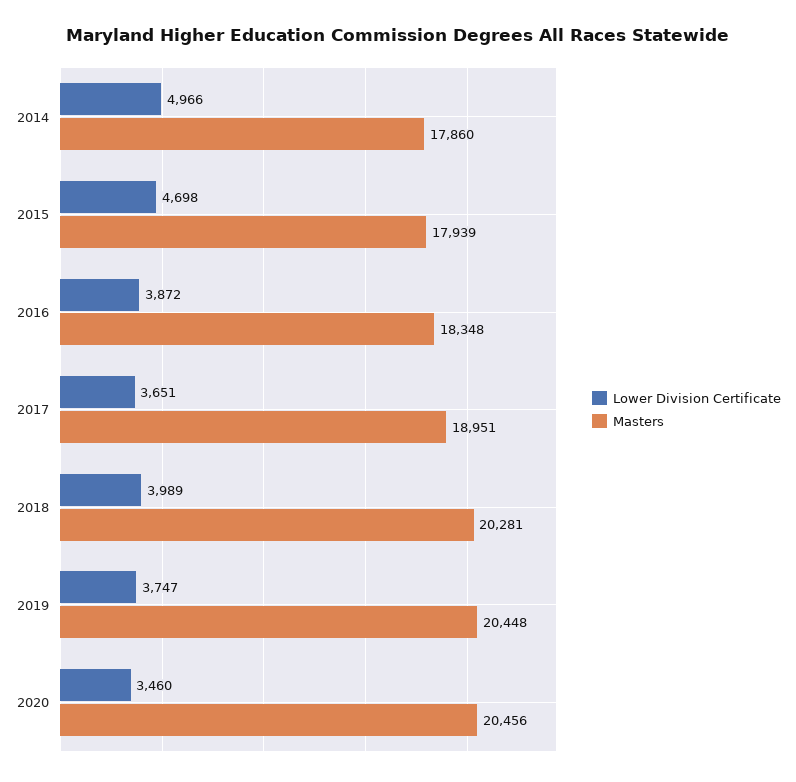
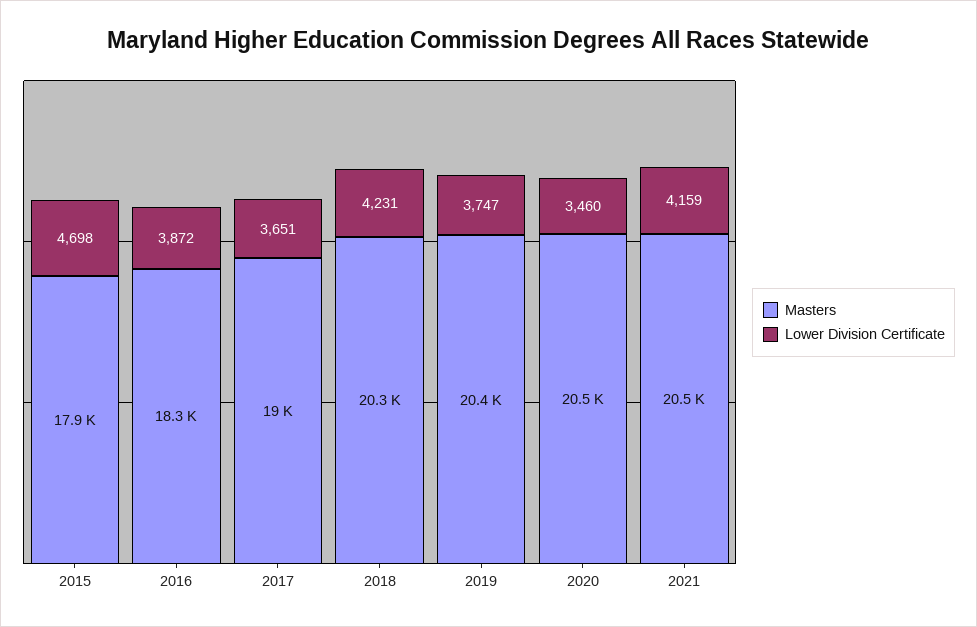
Lower Division Certificate, 2014: 4966 -> none
Masters, 2014: 17860 -> none
Lower Division Certificate, 2018: 3989 -> 4231
Masters, 2021: none -> 20500
Lower Division Certificate, 2021: none -> 4159

